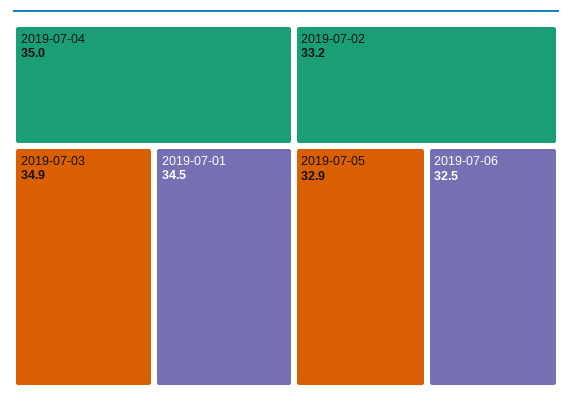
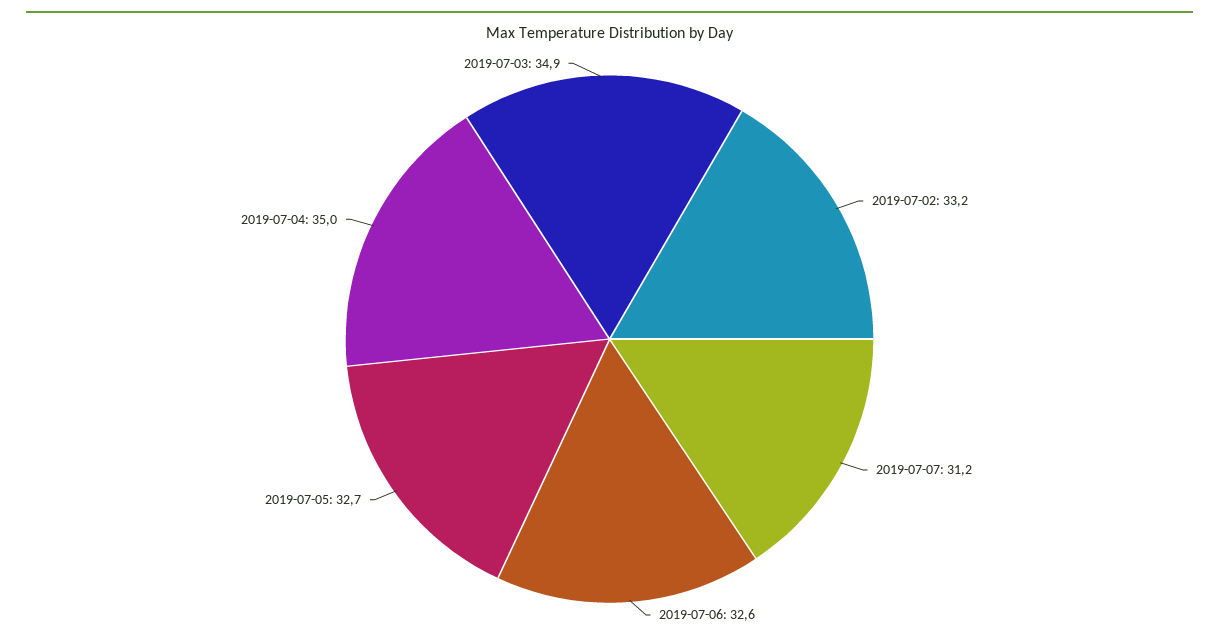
2019-07-01: 34.5 -> none
2019-07-05: 32.9 -> 32.7
2019-07-06: 32.5 -> 32.6
2019-07-07: none -> 31.2

